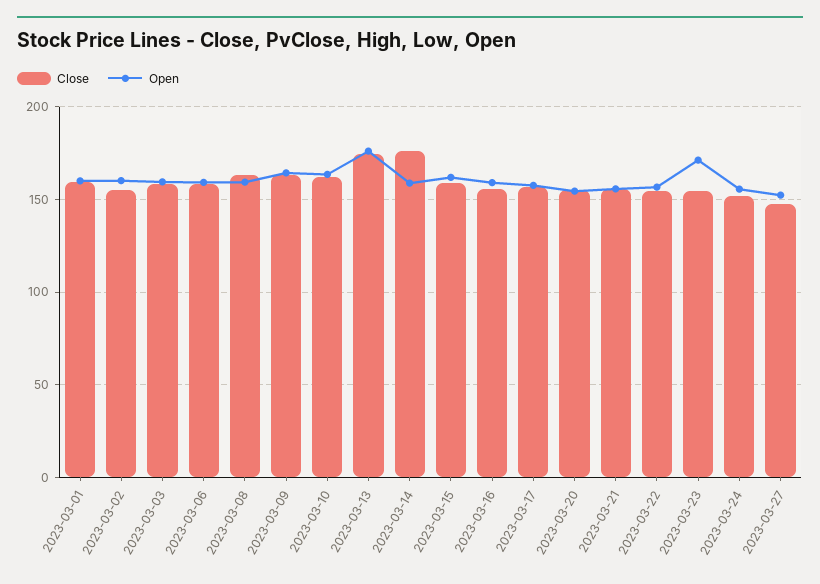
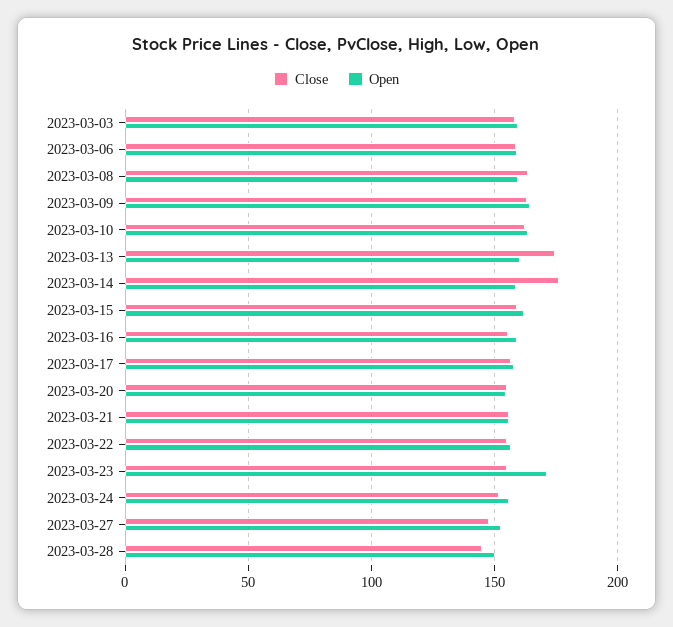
Close, 2023-03-01: 160 -> none
Open, 2023-03-01: 160 -> none
Close, 2023-03-02: 155 -> none
Open, 2023-03-02: 160 -> none
Open, 2023-03-13: 175 -> 160
Close, 2023-03-28: none -> 145
Open, 2023-03-28: none -> 150

